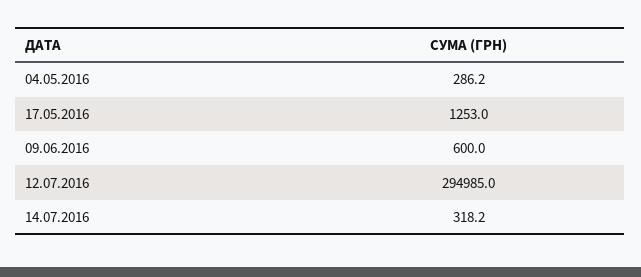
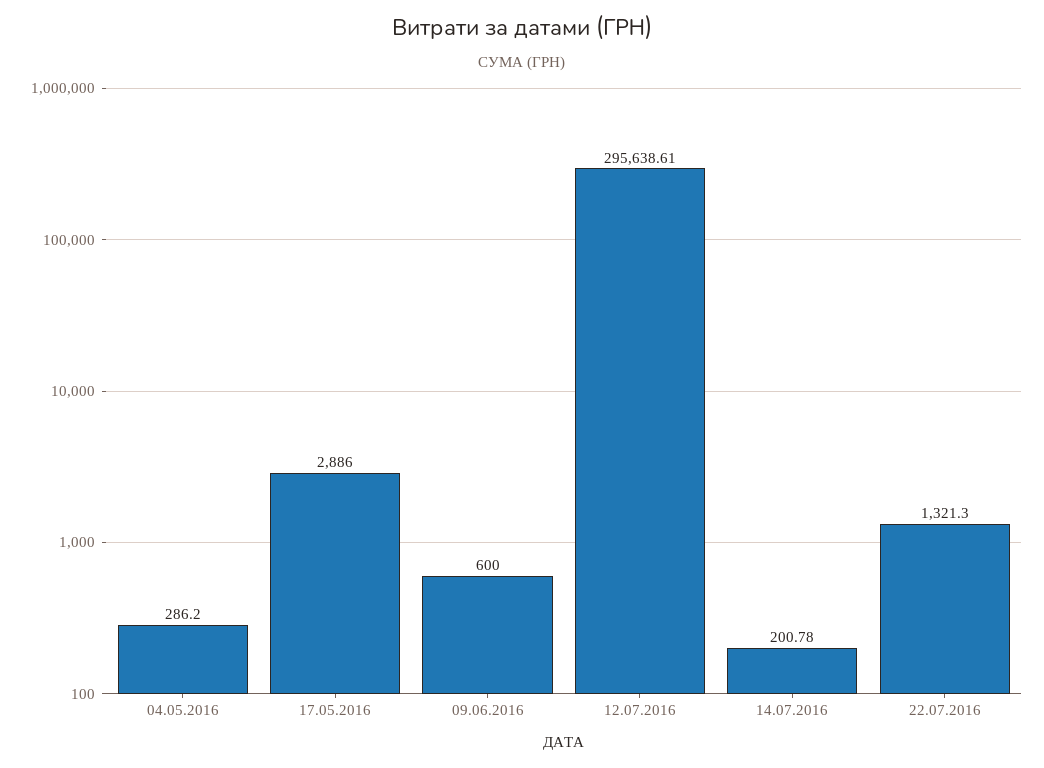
17.05.2016: 1253 -> 2886
12.07.2016: 294985 -> 295638.61
14.07.2016: 318.2 -> 200.78
22.07.2016: none -> 1321.3

